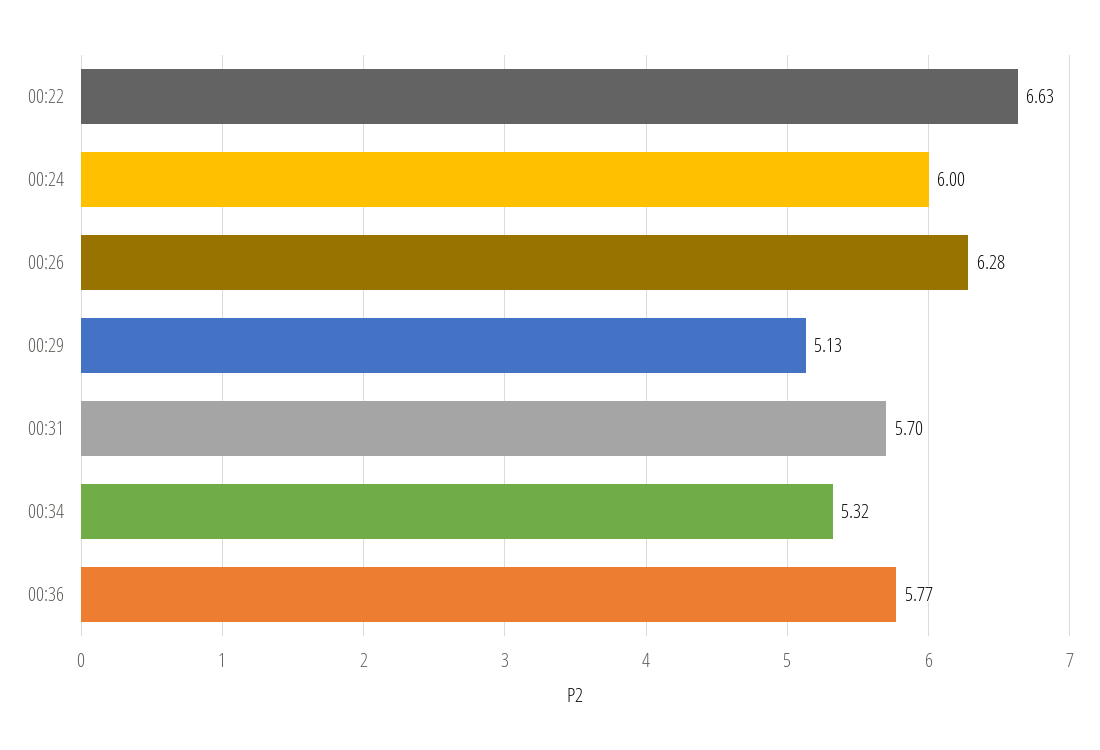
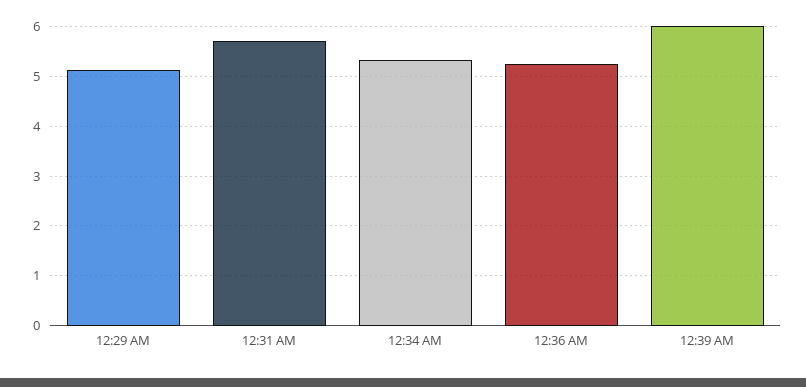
00:22: 6.63 -> none
00:24: 6 -> none
00:26: 6.28 -> none
00:36: 5.77 -> 5.2
12:39 AM: none -> 6

